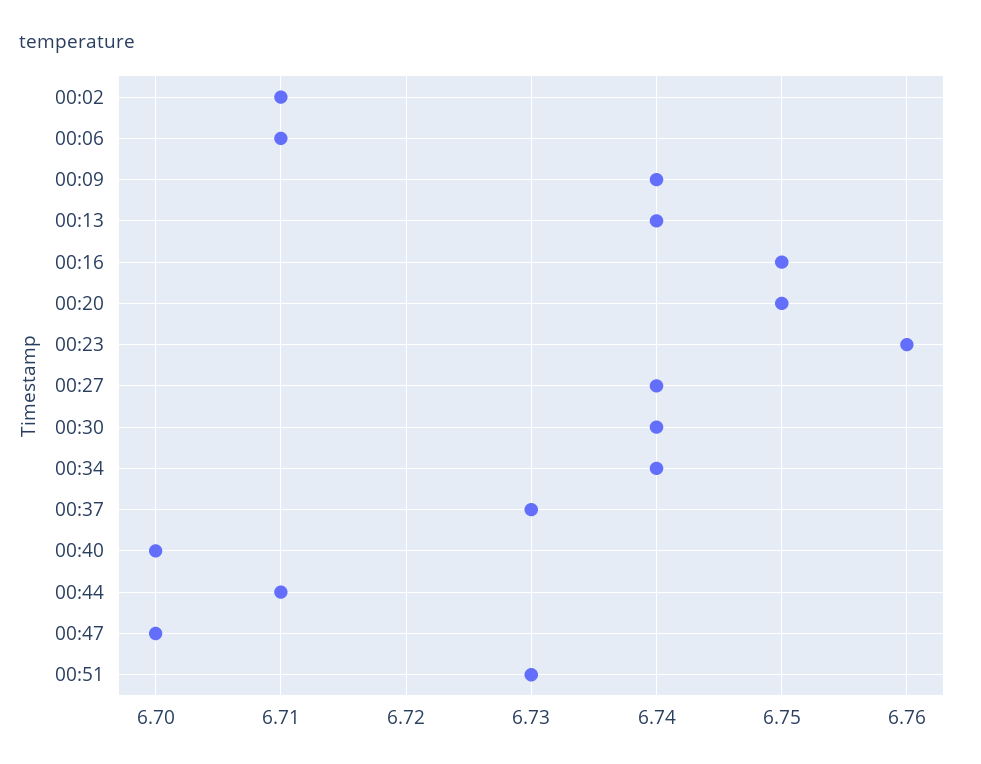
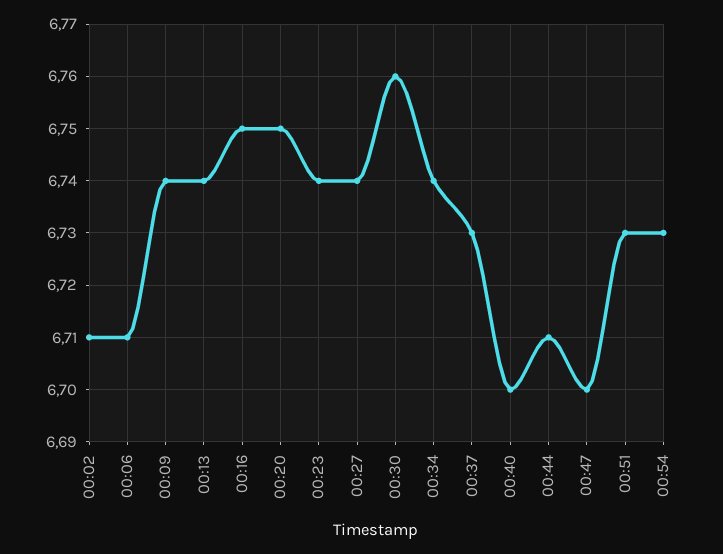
00:23: 6.76 -> 6.74
00:30: 6.74 -> 6.76
00:54: none -> 6.73

